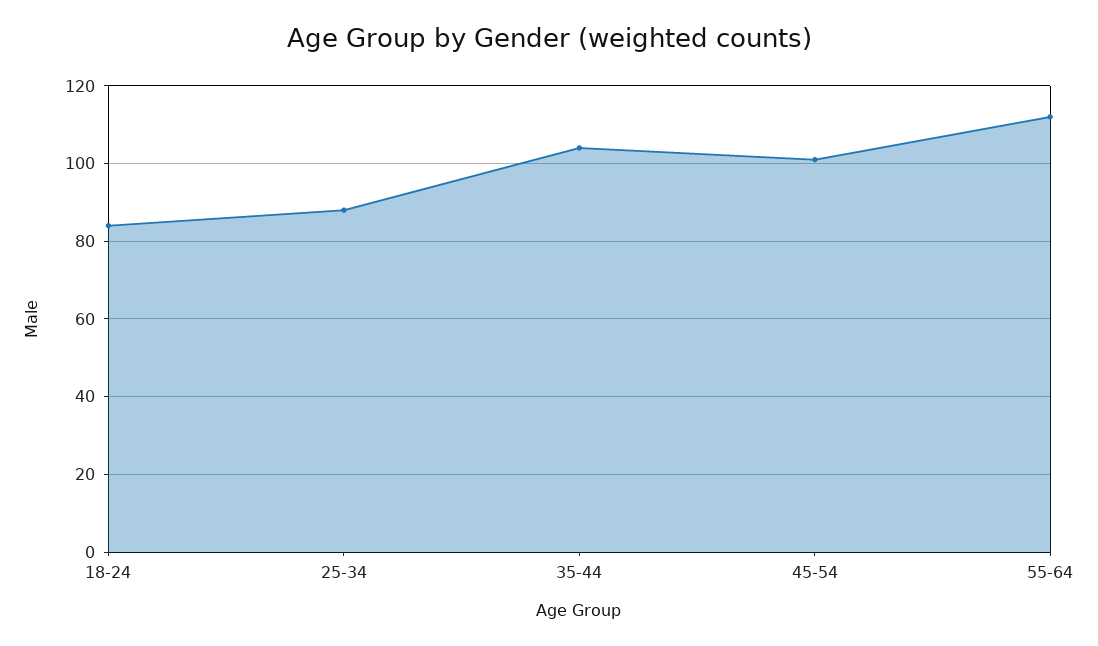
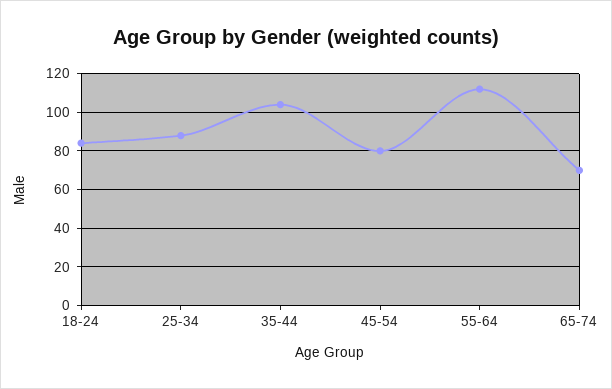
45-54: 100 -> 80
65-74: none -> 70

